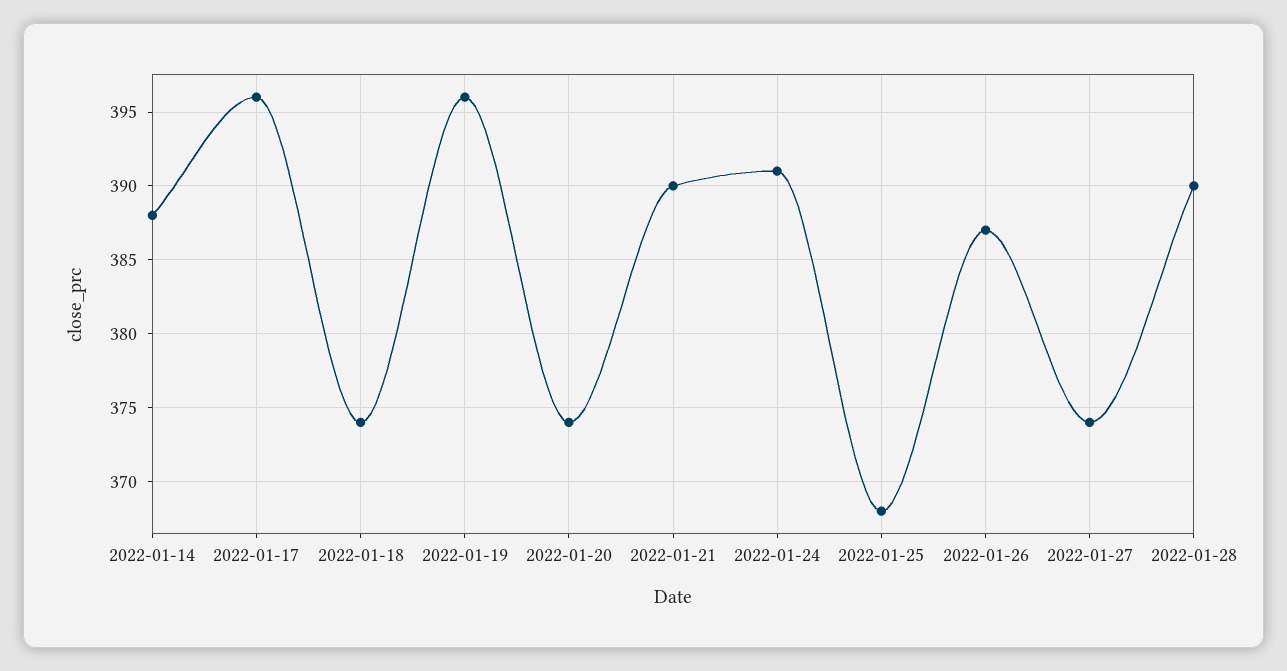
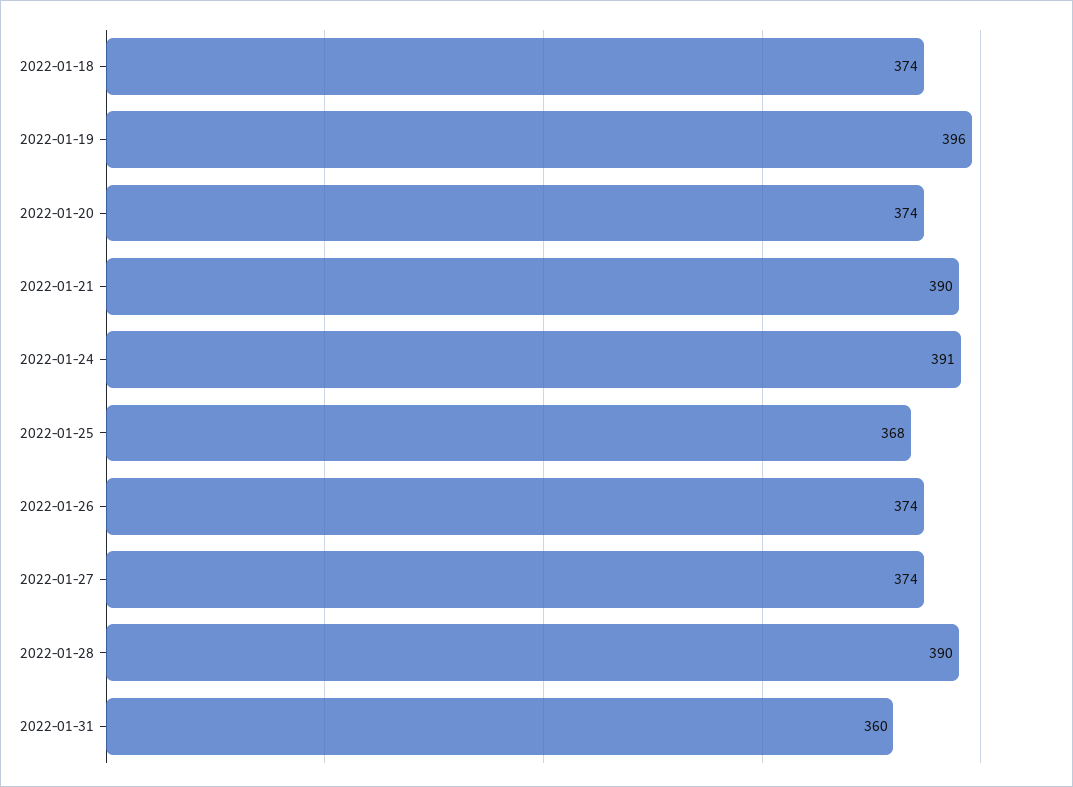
2022-01-14: 388 -> none
2022-01-17: 396 -> none
2022-01-26: 387 -> 374
2022-01-31: none -> 360

